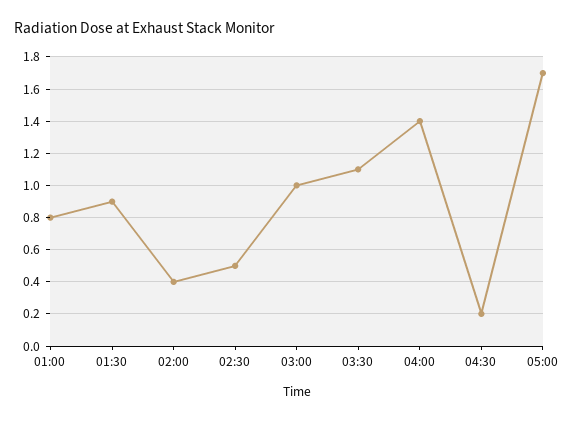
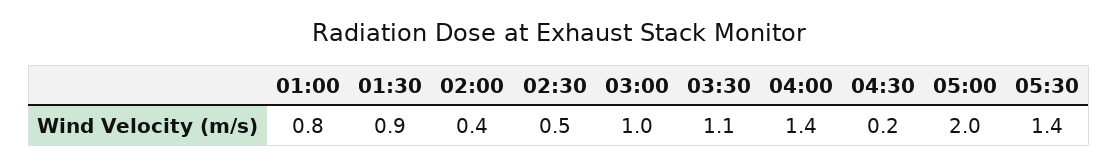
05:00: 1.7 -> 2
05:30: none -> 1.4

